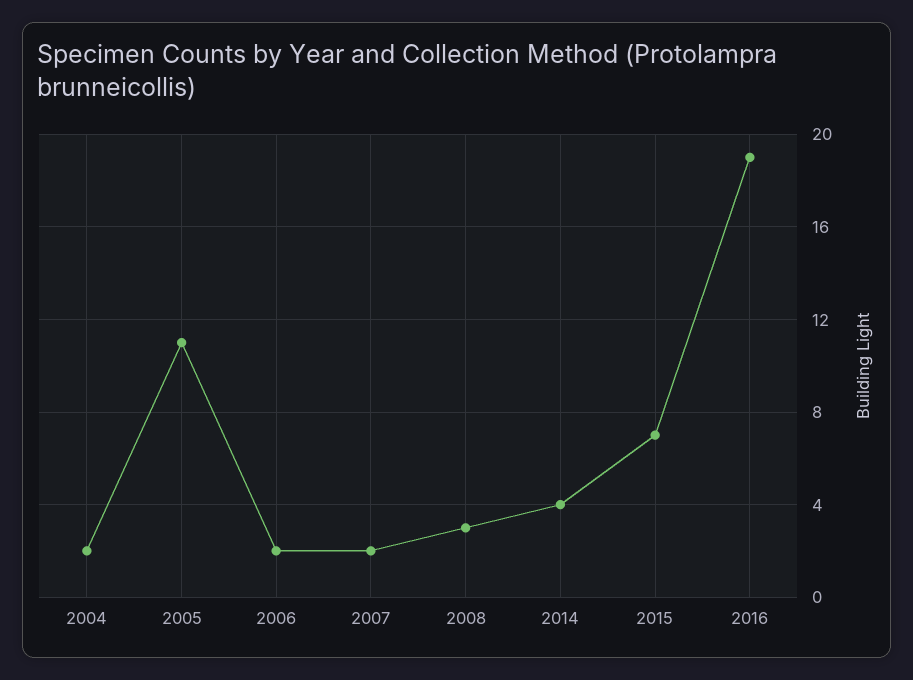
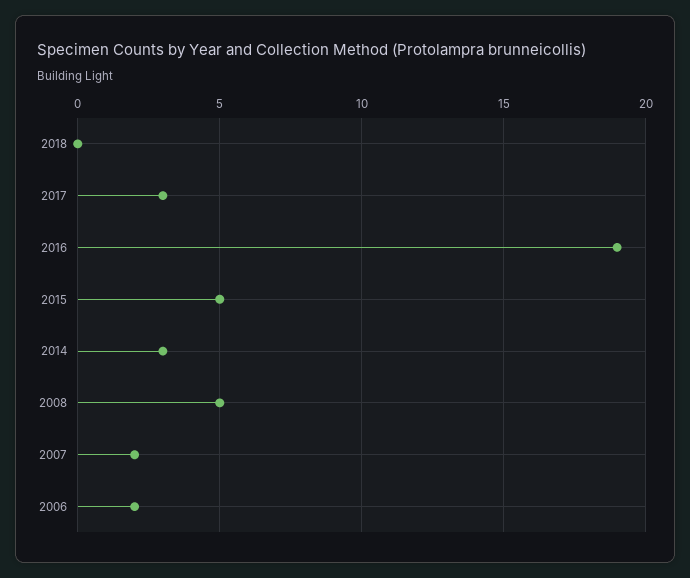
2004: 2 -> none
2005: 11 -> none
2008: 3 -> 5
2014: 4 -> 3
2015: 7 -> 5
2018: none -> 0
2017: none -> 3

